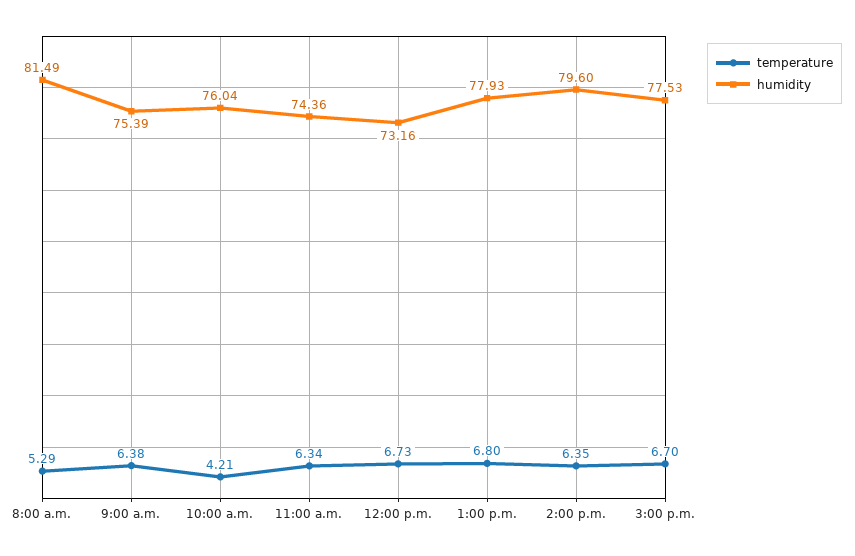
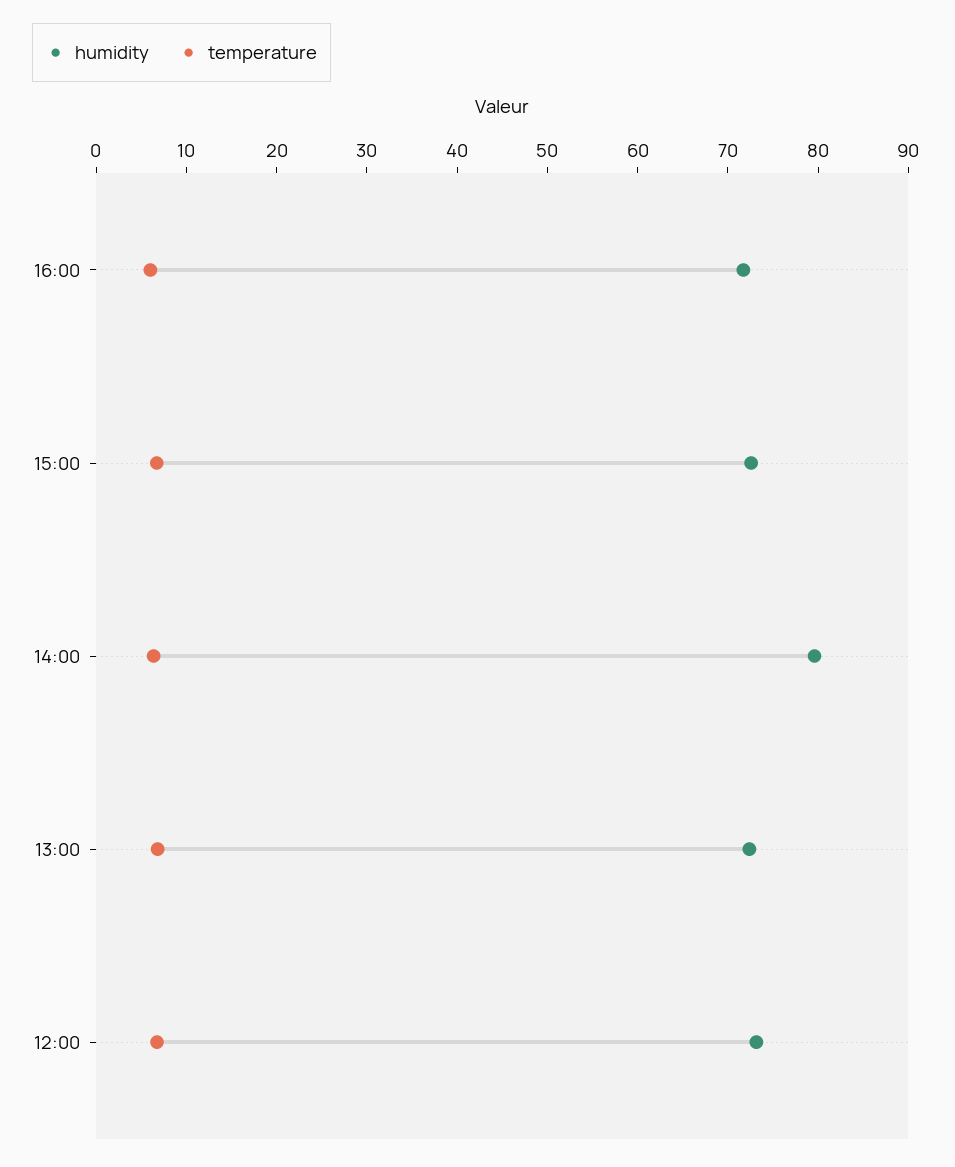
temperature, 8:00 a.m.: 5.29 -> none
humidity, 8:00 a.m.: 81.49 -> none
temperature, 9:00 a.m.: 6.38 -> none
humidity, 9:00 a.m.: 75.39 -> none
temperature, 10:00 a.m.: 4.21 -> none
humidity, 10:00 a.m.: 76.04 -> none
temperature, 11:00 a.m.: 6.34 -> none
humidity, 11:00 a.m.: 74.36 -> none
humidity, 1:00 p.m.: 77.93 -> 72
humidity, 3:00 p.m.: 77.53 -> 72
humidity, 16:00: none -> 72
temperature, 16:00: none -> 6

